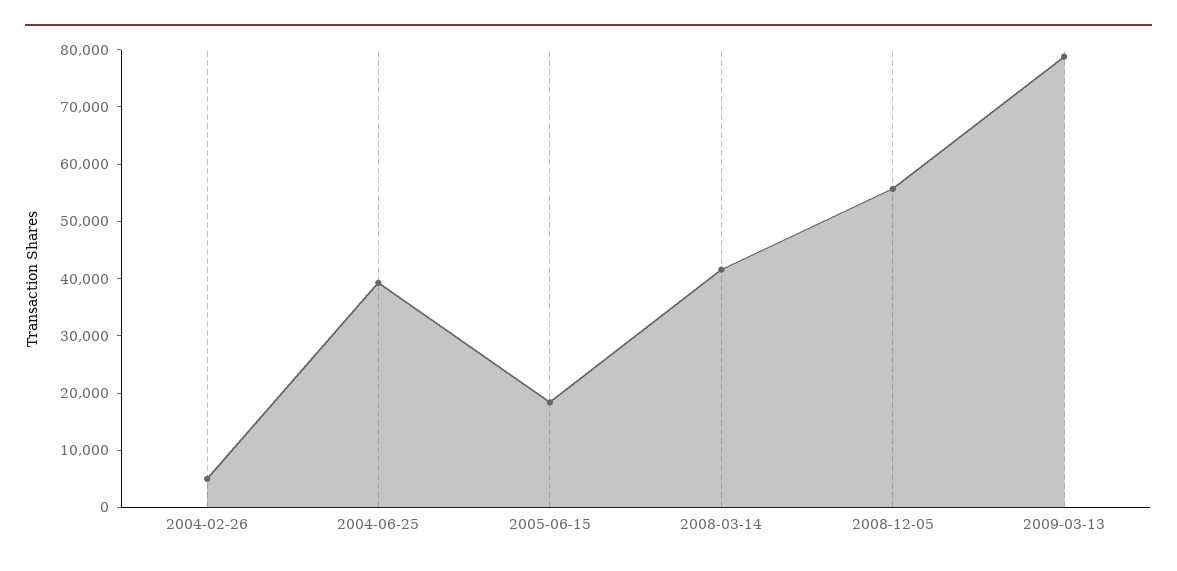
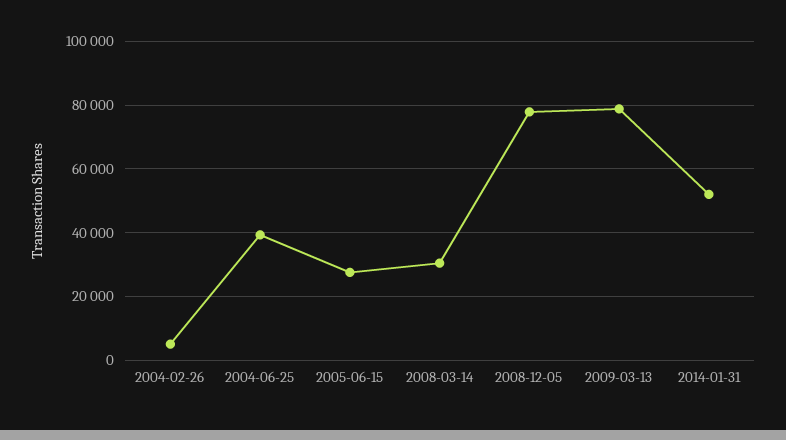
2005-06-15: 18000 -> 28000
2008-03-14: 42000 -> 30000
2008-12-05: 56000 -> 78000
2014-01-31: none -> 52000

